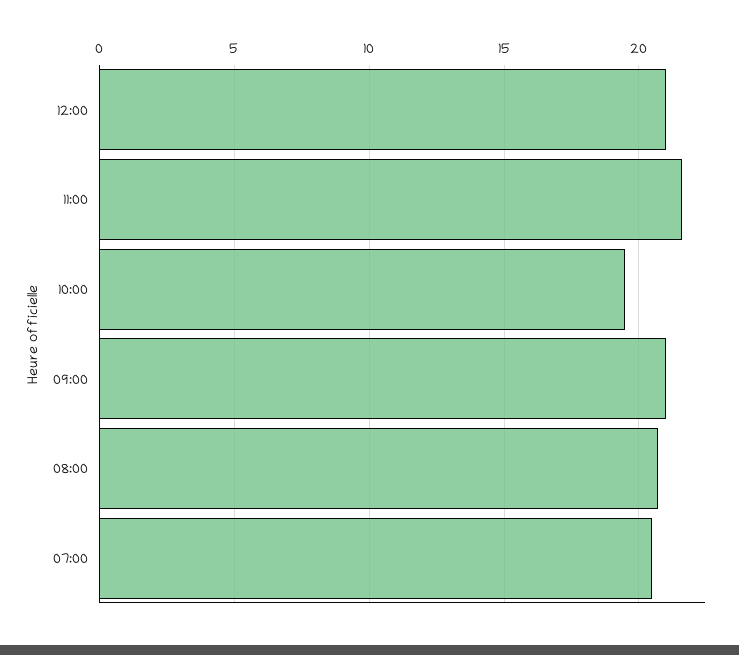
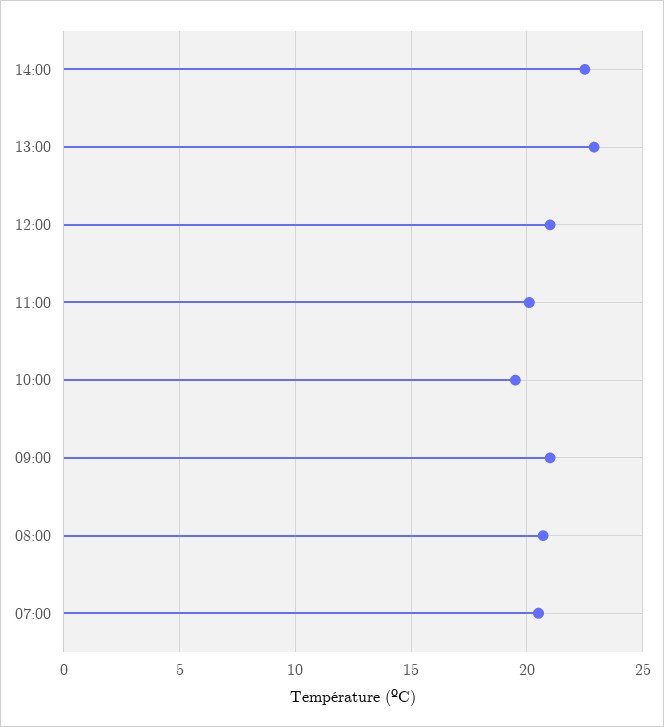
11:00: 21.5 -> 20
14:00: none -> 22.5
13:00: none -> 23

